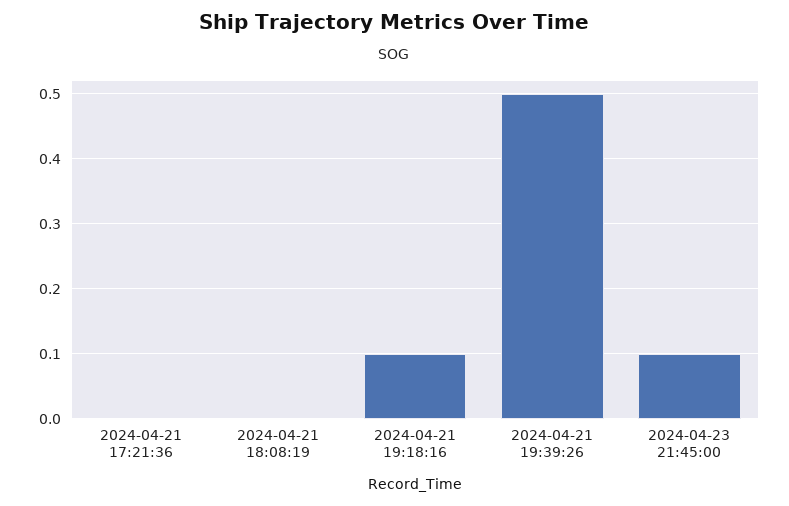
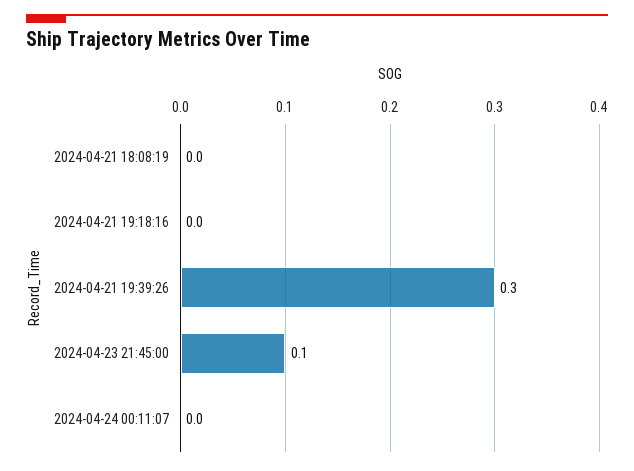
2024-04-21 17:21:36: 0 -> none
2024-04-21 19:18:16: 0.1 -> 0
2024-04-21 19:39:26: 0.5 -> 0.3
2024-04-24 00:11:07: none -> 0

